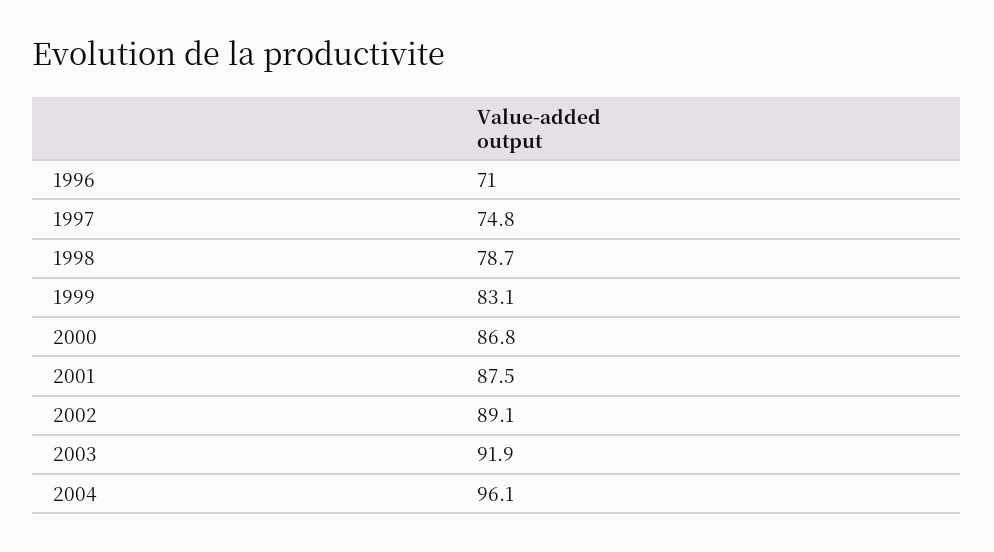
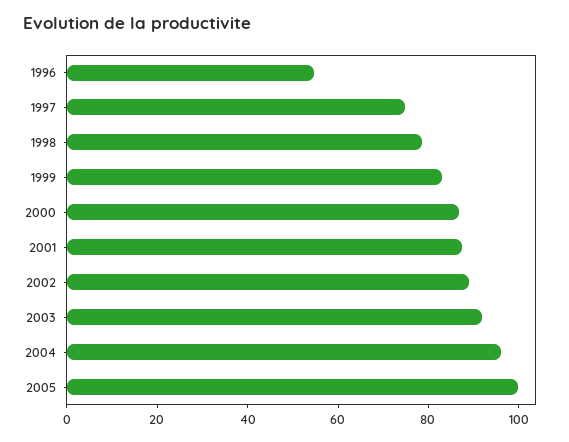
1996: 71 -> 55
2005: none -> 100

